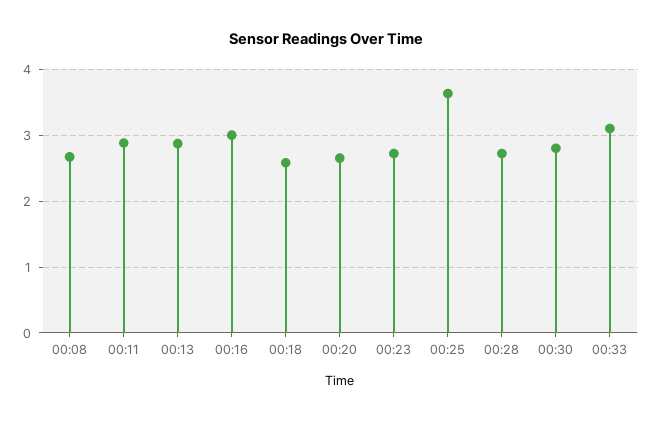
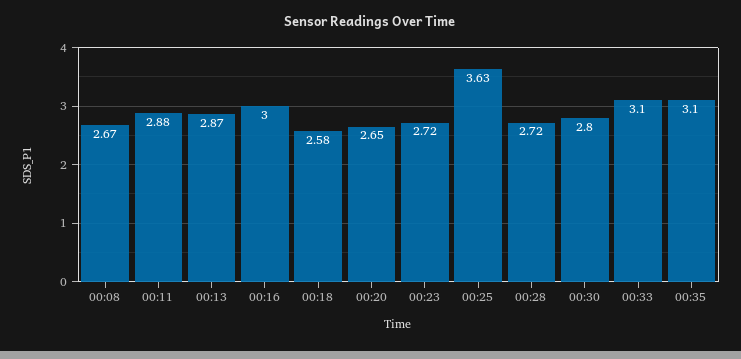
00:35: none -> 3.1

